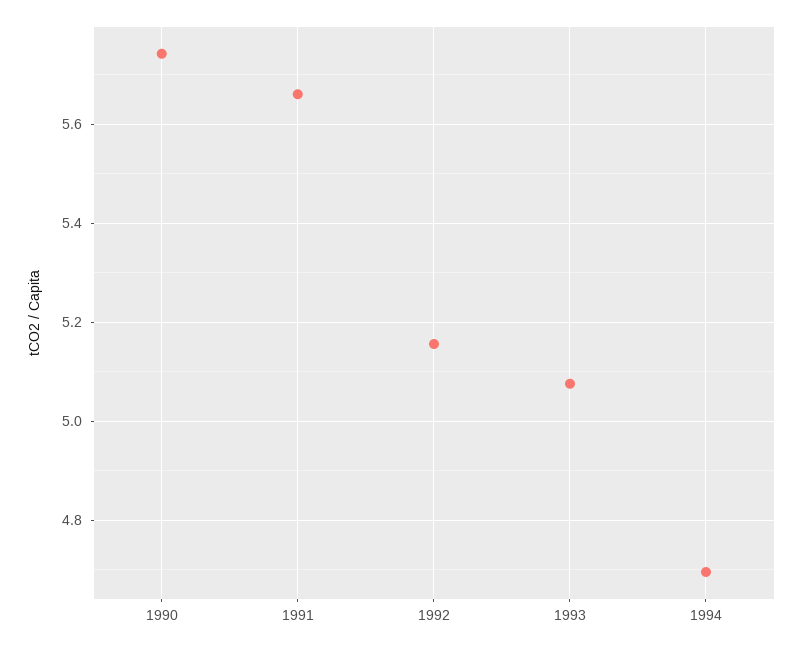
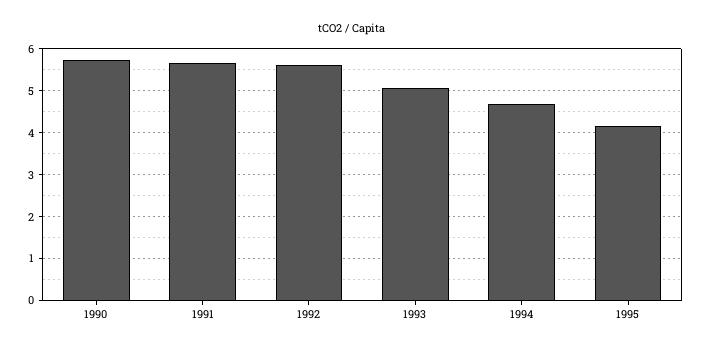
1992: 5.16 -> 5.6
1995: none -> 4.2

